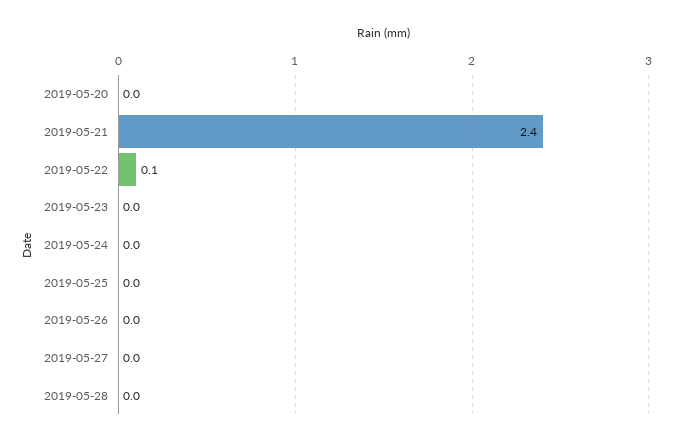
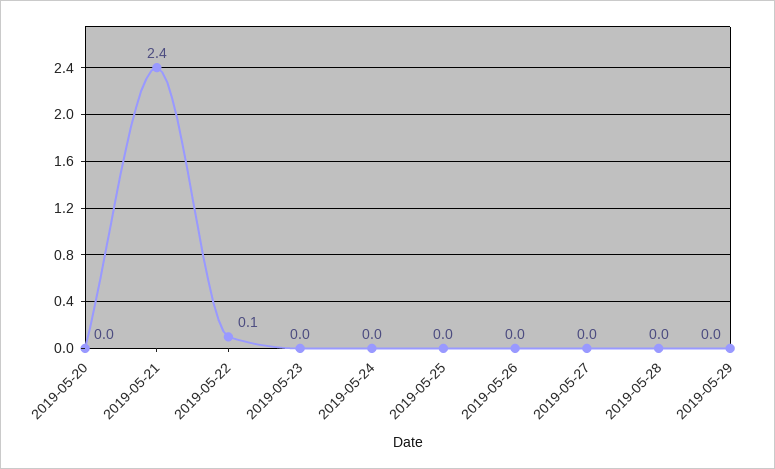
2019-05-29: none -> 0

